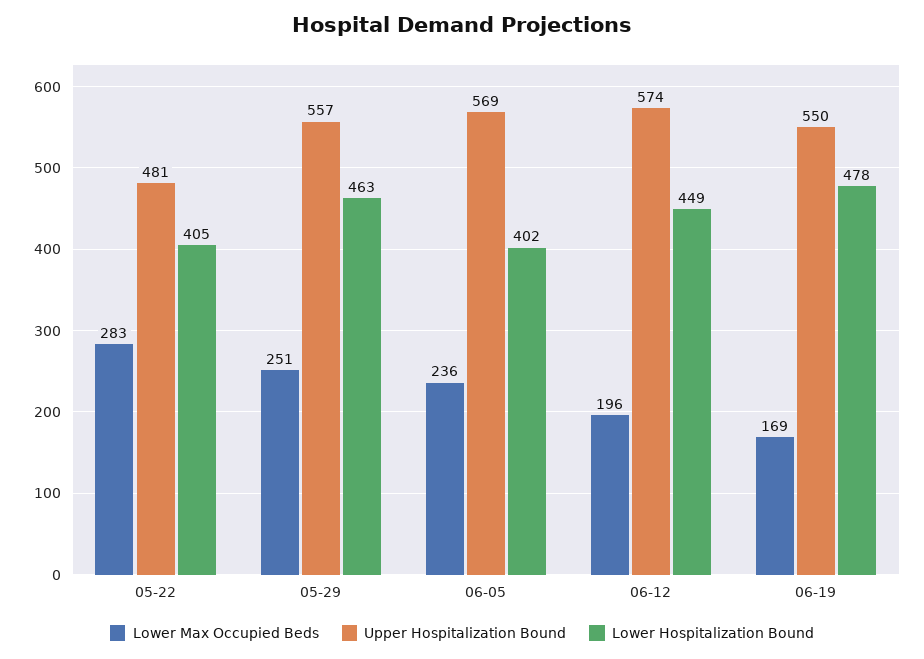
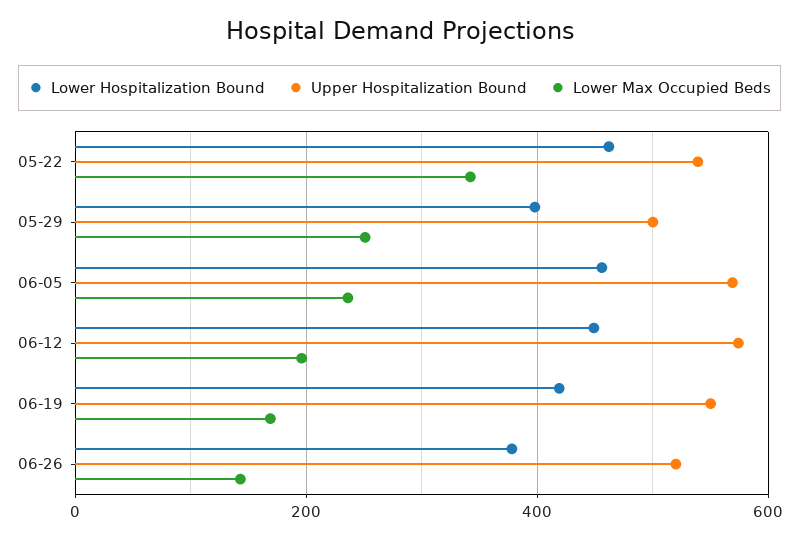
Lower Max Occupied Beds, 05-22: 283 -> 340
Upper Hospitalization Bound, 05-22: 481 -> 540
Lower Hospitalization Bound, 05-22: 405 -> 460
Upper Hospitalization Bound, 05-29: 557 -> 500
Lower Hospitalization Bound, 05-29: 463 -> 400
Lower Hospitalization Bound, 06-05: 402 -> 460
Lower Hospitalization Bound, 06-19: 478 -> 420
Lower Hospitalization Bound, 06-26: none -> 380
Upper Hospitalization Bound, 06-26: none -> 520
Lower Max Occupied Beds, 06-26: none -> 140

